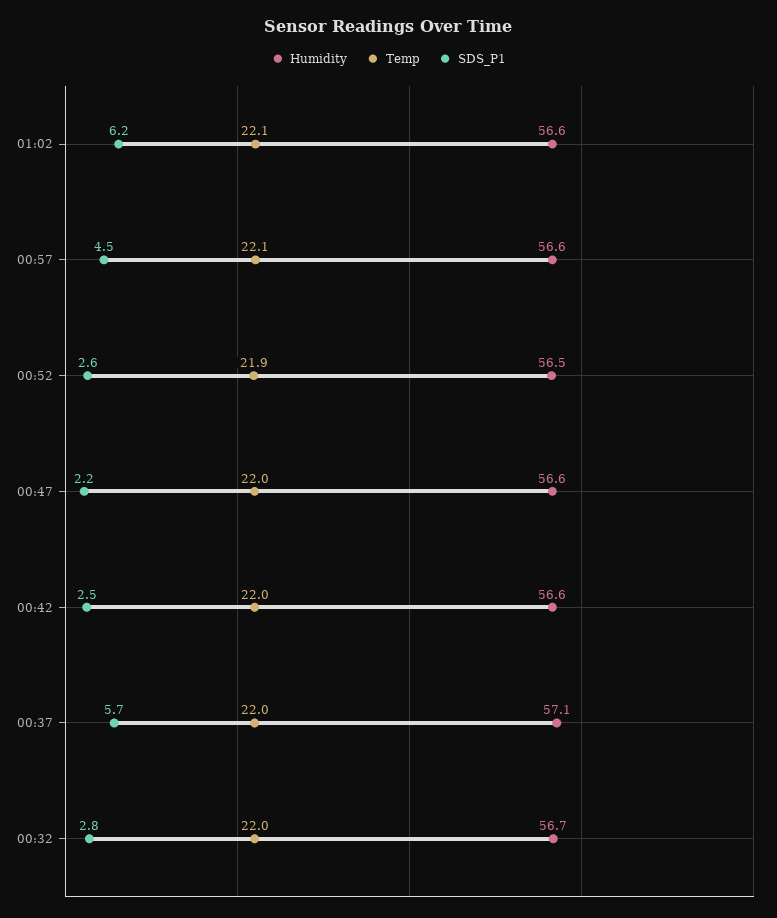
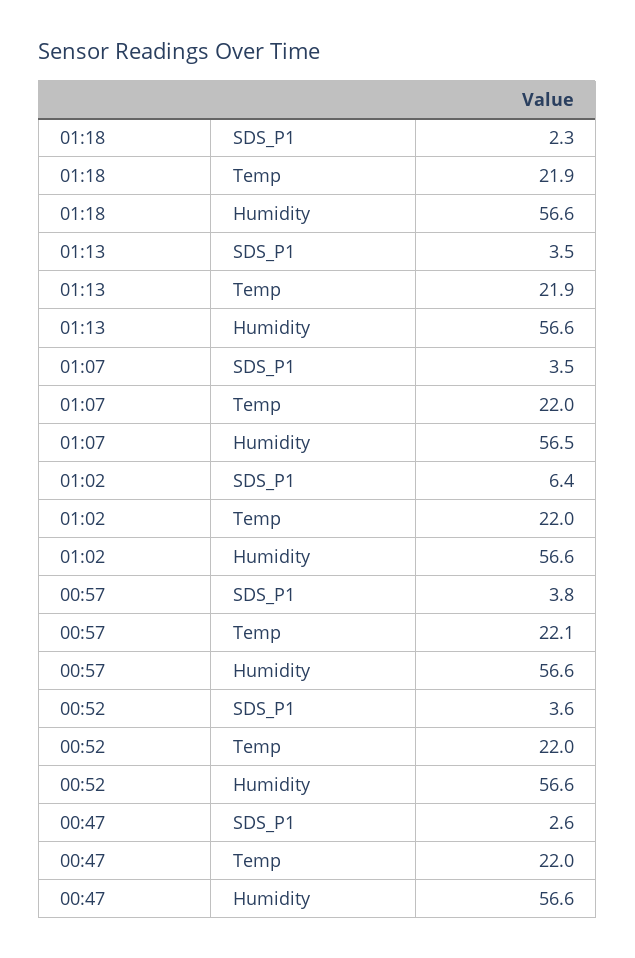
Temp, 01:02: 22.1 -> 22
SDS_P1, 01:02: 6.2 -> 6.4
SDS_P1, 00:57: 4.5 -> 3.8
Humidity, 00:52: 56.5 -> 56.6
Temp, 00:52: 21.9 -> 22
SDS_P1, 00:52: 2.6 -> 3.6
SDS_P1, 00:47: 2.2 -> 2.6
Humidity, 00:42: 56.6 -> none
Temp, 00:42: 22 -> none
SDS_P1, 00:42: 2.5 -> none
Humidity, 00:37: 57.1 -> none
Temp, 00:37: 22 -> none
SDS_P1, 00:37: 5.7 -> none
Humidity, 00:32: 56.7 -> none
Temp, 00:32: 22 -> none
SDS_P1, 00:32: 2.8 -> none
SDS_P1, 01:18: none -> 2.3
Temp, 01:18: none -> 21.9
Humidity, 01:18: none -> 56.6
SDS_P1, 01:13: none -> 3.5
Temp, 01:13: none -> 21.9
Humidity, 01:13: none -> 56.6
SDS_P1, 01:07: none -> 3.5
Temp, 01:07: none -> 22
Humidity, 01:07: none -> 56.5

